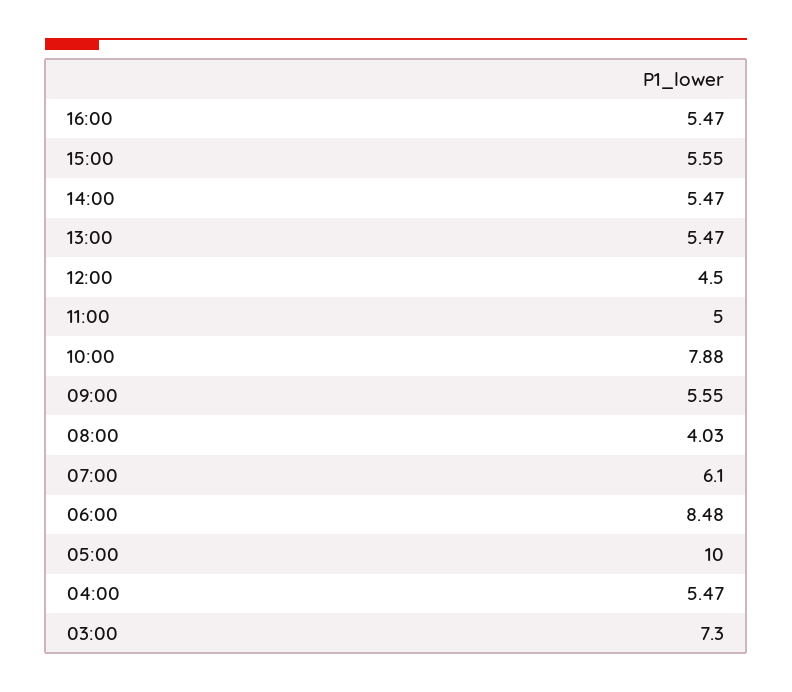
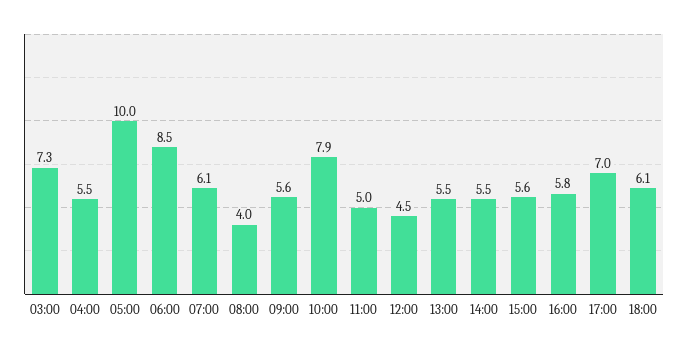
16:00: 5.47 -> 5.8
17:00: none -> 7
18:00: none -> 6.1

